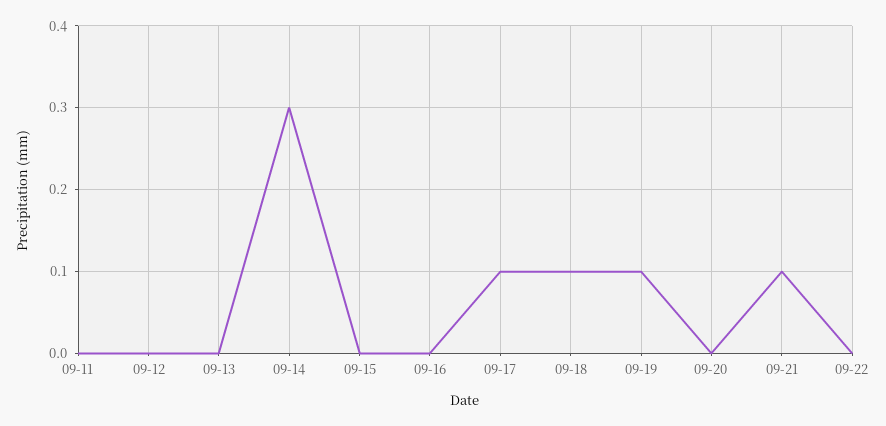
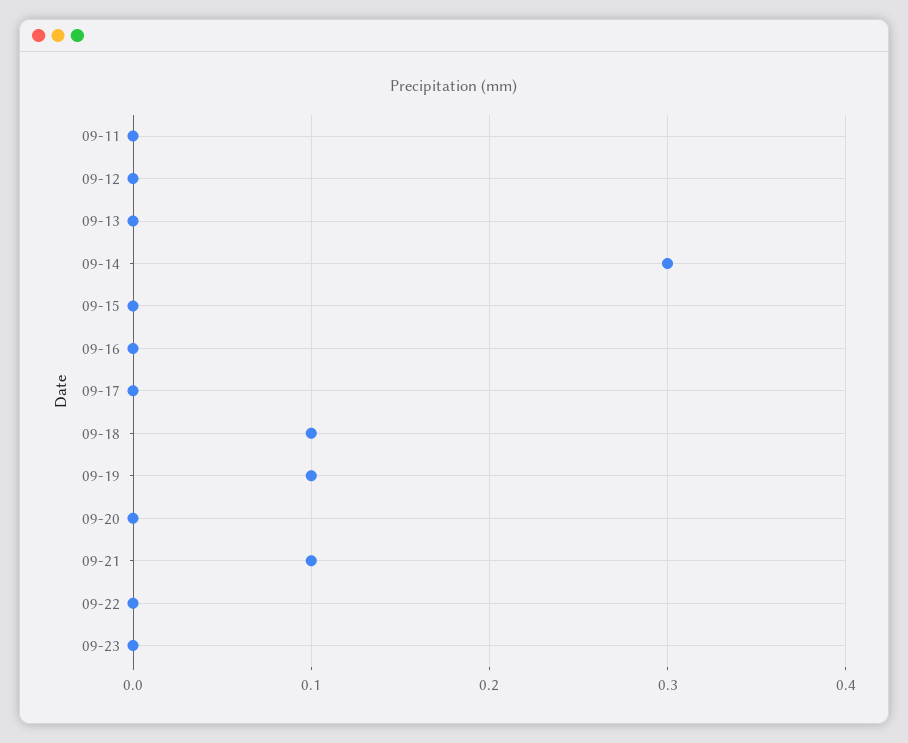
09-17: 0.1 -> 0
09-23: none -> 0

